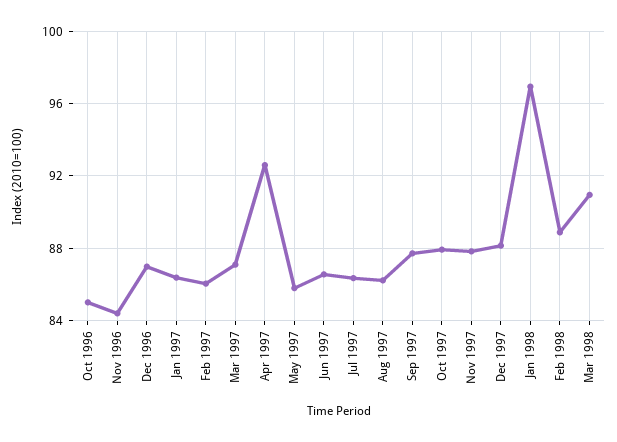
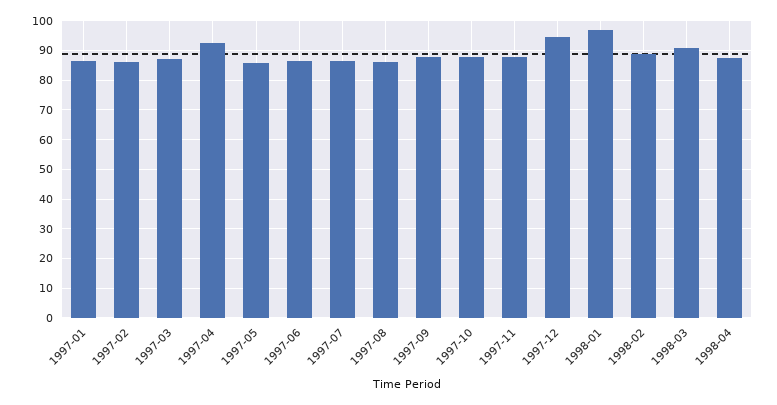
Oct 1996: 85 -> none
Nov 1996: 84.5 -> none
Dec 1996: 87 -> none
Dec 1997: 88 -> 95
1998-04: none -> 87.5

